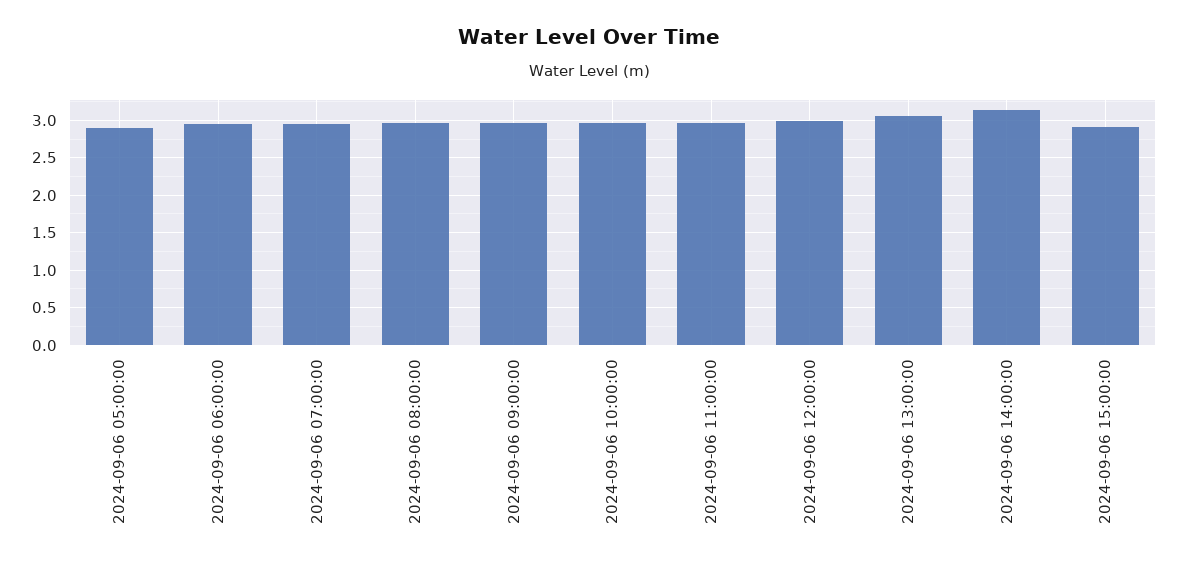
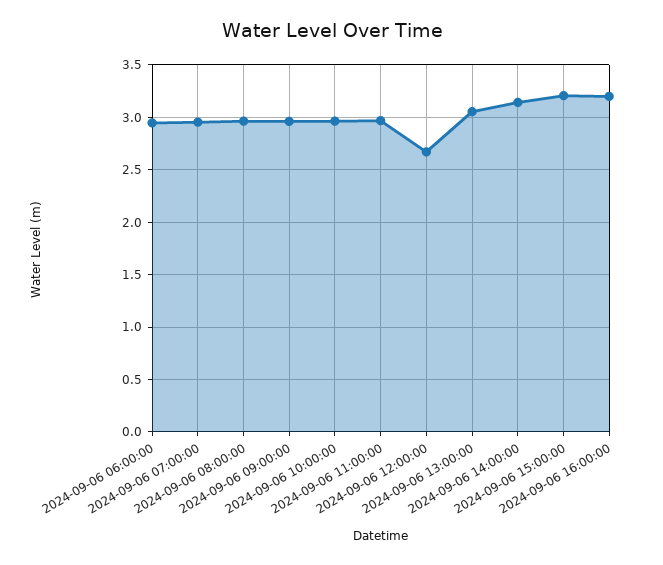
2024-09-06 05:00:00: 2.9 -> none
2024-09-06 12:00:00: 3 -> 2.7
2024-09-06 15:00:00: 2.9 -> 3.2
2024-09-06 16:00:00: none -> 3.2

